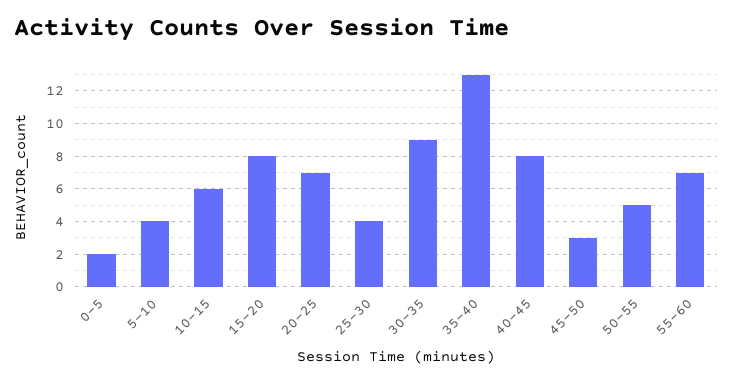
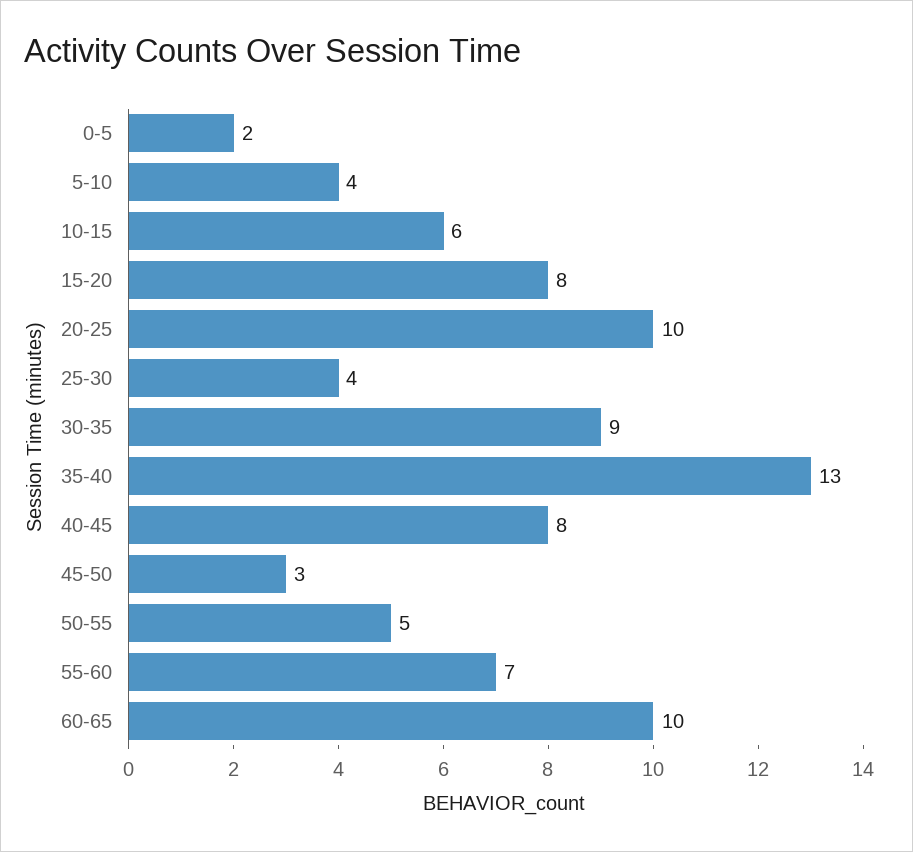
20-25: 7 -> 10
60-65: none -> 10

